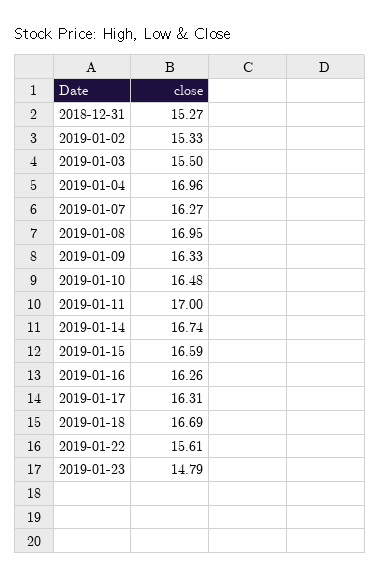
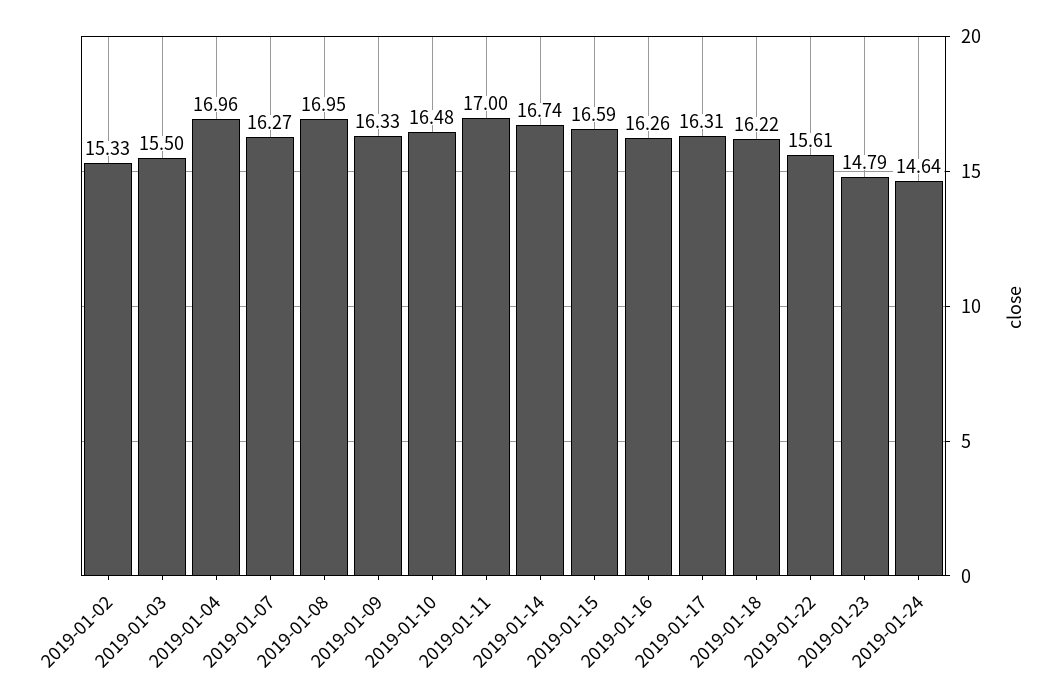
2018-12-31: 15.27 -> none
2019-01-18: 16.69 -> 16.22
2019-01-24: none -> 14.64

